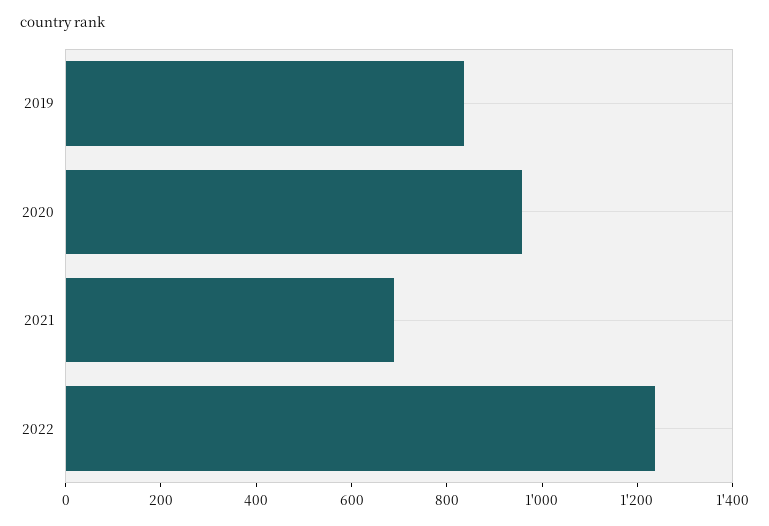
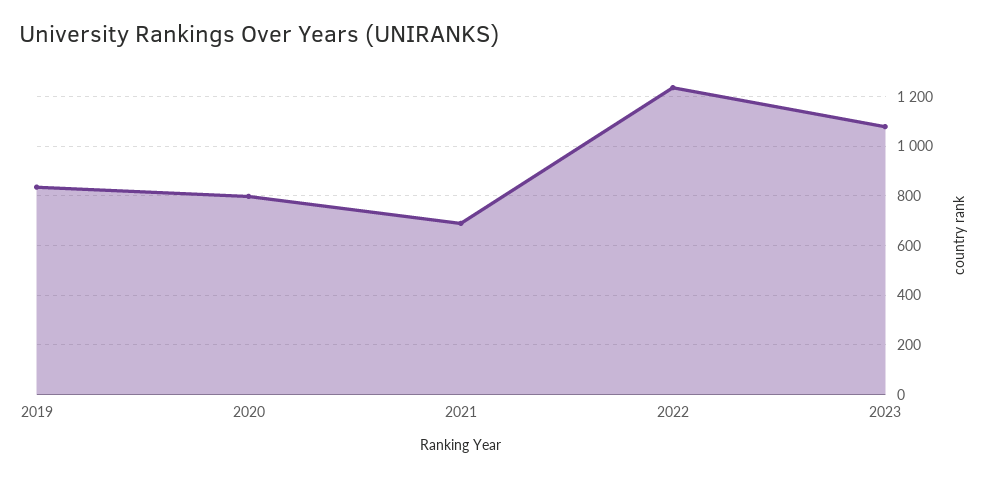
2020: 950 -> 800
2023: none -> 1075

